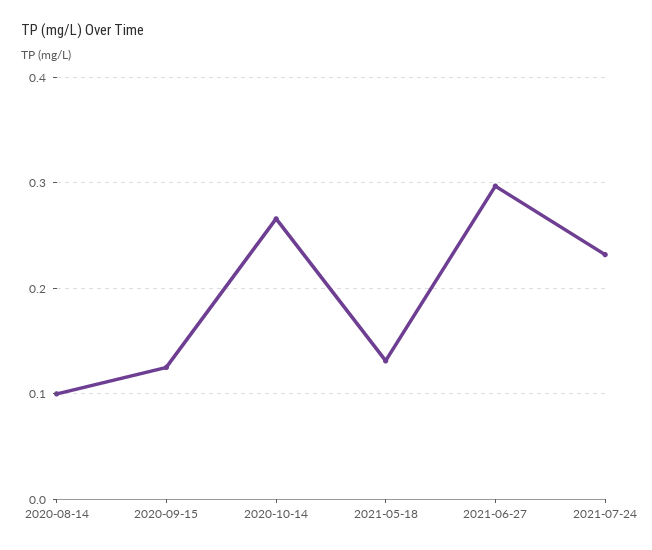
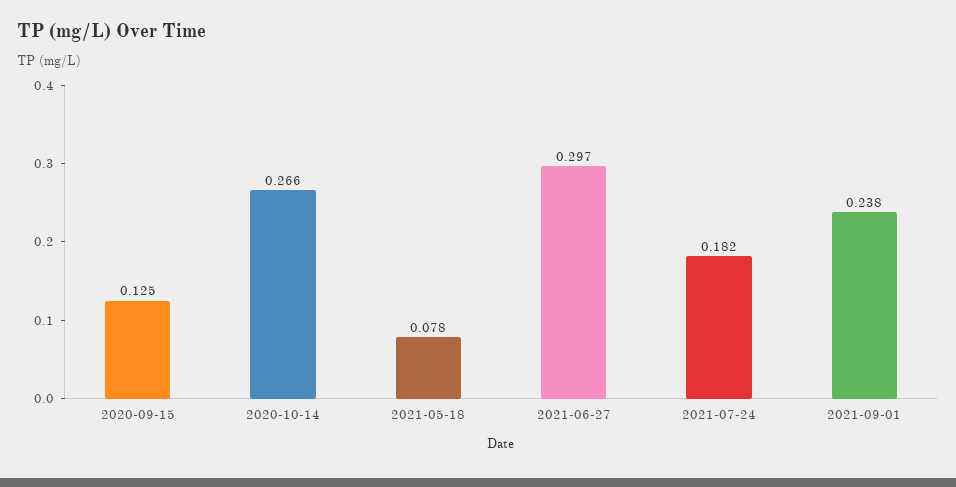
2020-08-14: 0.1 -> none
2021-05-18: 0.13 -> 0.078
2021-07-24: 0.23 -> 0.182
2021-09-01: none -> 0.238

